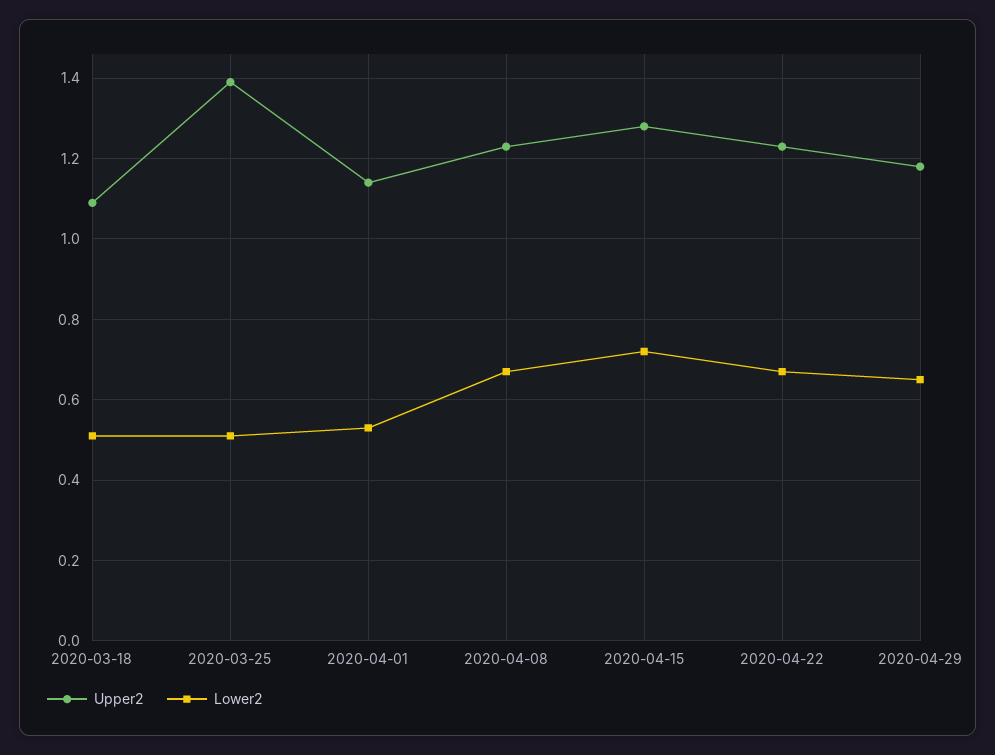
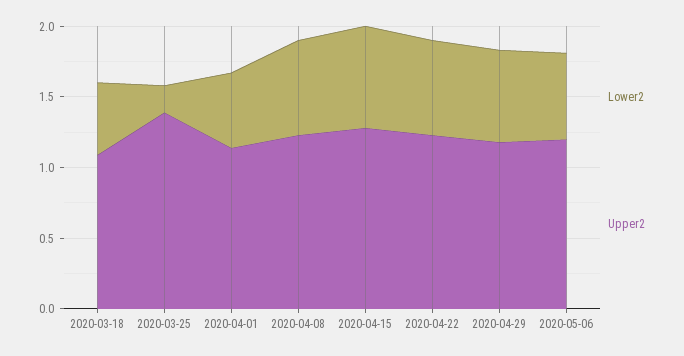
Lower2, 2020-03-25: 0.5 -> 0.2
Lower2, 2020-05-06: none -> 0.6
Upper2, 2020-05-06: none -> 1.2

